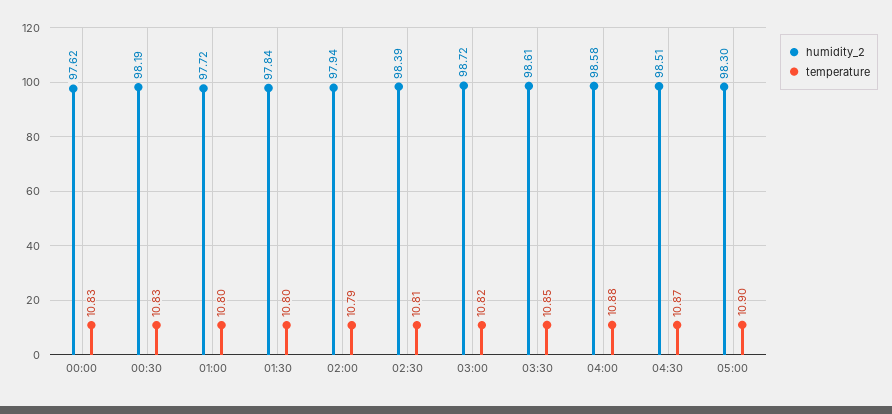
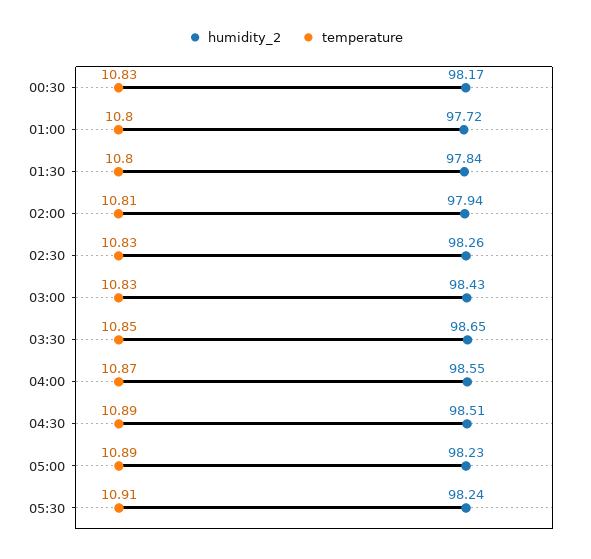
humidity_2, 00:00: 97.62 -> none
temperature, 00:00: 10.83 -> none
humidity_2, 00:30: 98.19 -> 98.17
temperature, 02:00: 10.79 -> 10.81
humidity_2, 02:30: 98.39 -> 98.26
temperature, 02:30: 10.81 -> 10.83
humidity_2, 03:00: 98.72 -> 98.43
temperature, 03:00: 10.82 -> 10.83
humidity_2, 03:30: 98.61 -> 98.65
humidity_2, 04:00: 98.58 -> 98.55
temperature, 04:00: 10.88 -> 10.87
temperature, 04:30: 10.87 -> 10.89
humidity_2, 05:00: 98.3 -> 98.23
temperature, 05:00: 10.9 -> 10.89
humidity_2, 05:30: none -> 98.24
temperature, 05:30: none -> 10.91

